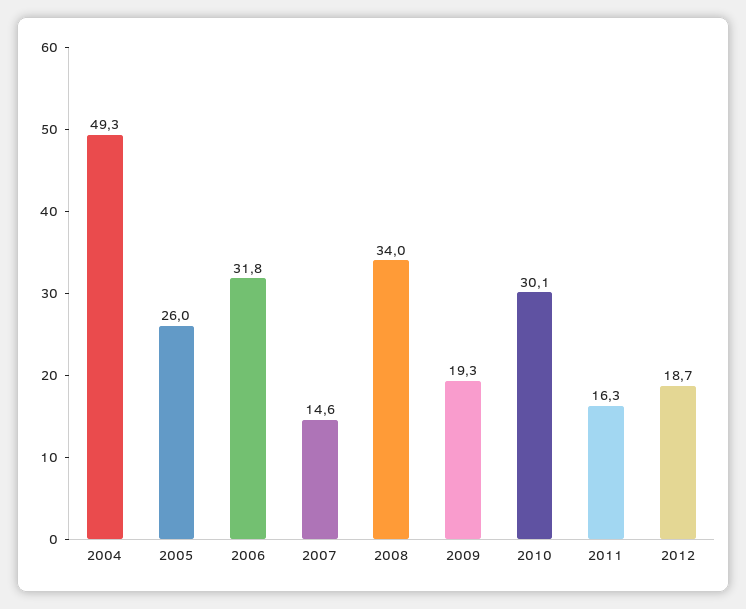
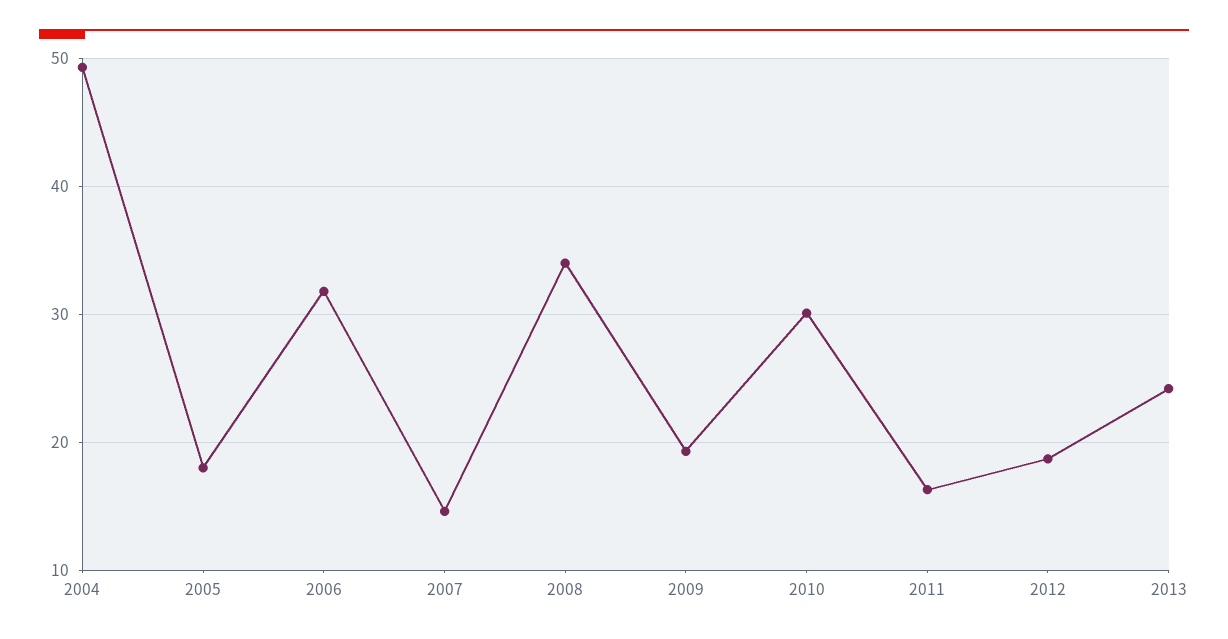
2005: 26 -> 18
2013: none -> 24

